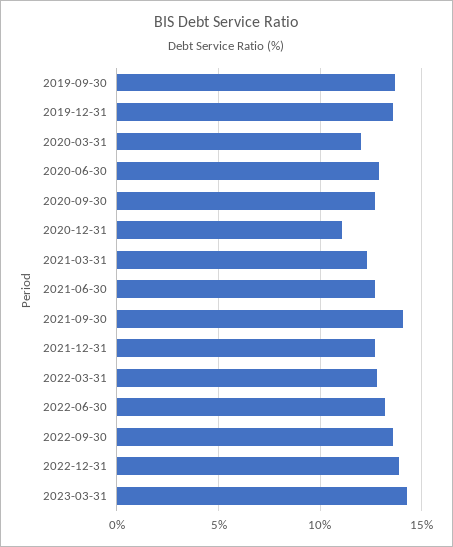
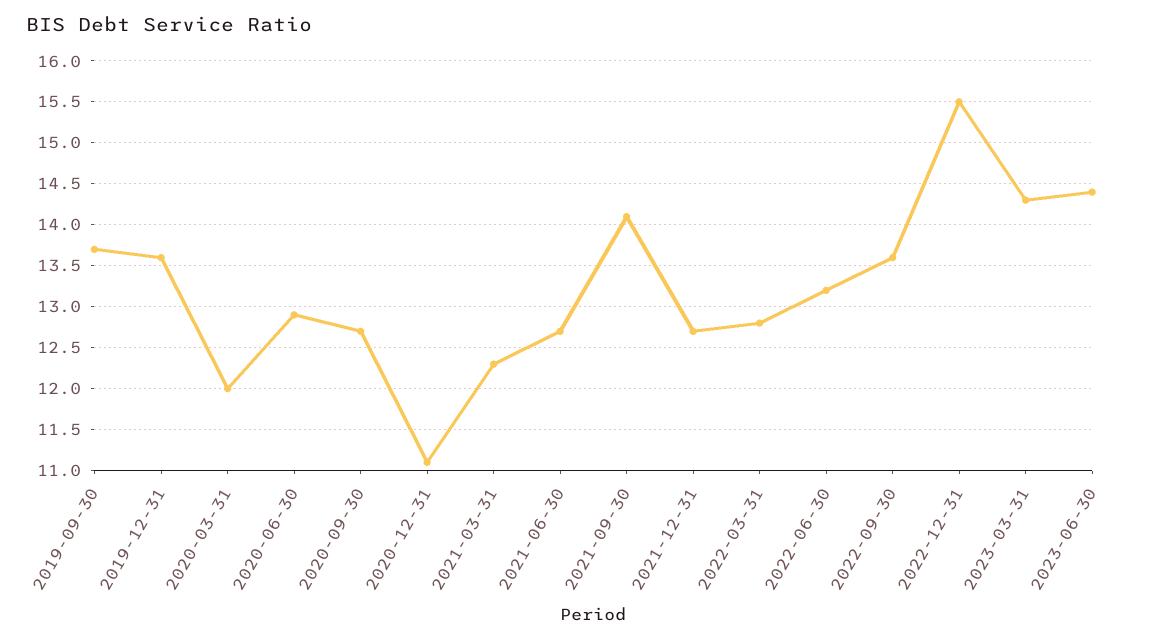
2022-12-31: 14 -> 15.5
2023-06-30: none -> 14.4

